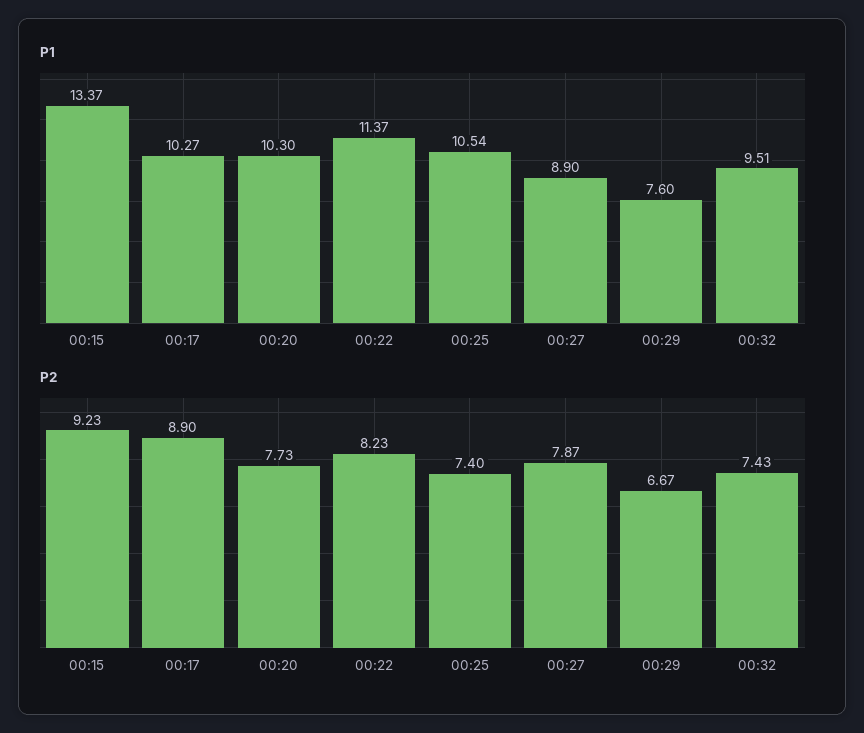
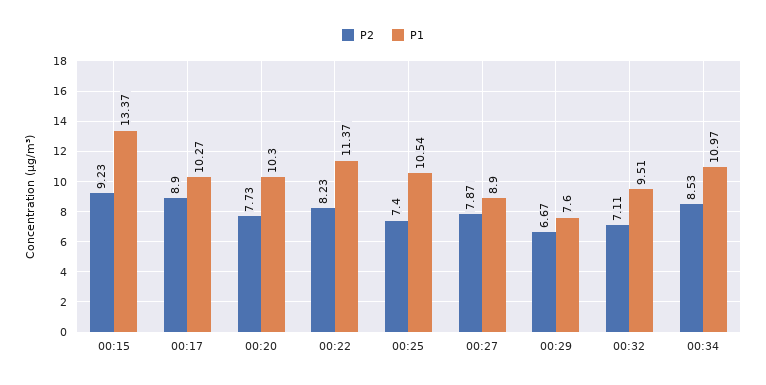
P2, 00:32: 7.43 -> 7.11
P2, 00:34: none -> 8.53
P1, 00:34: none -> 10.97

